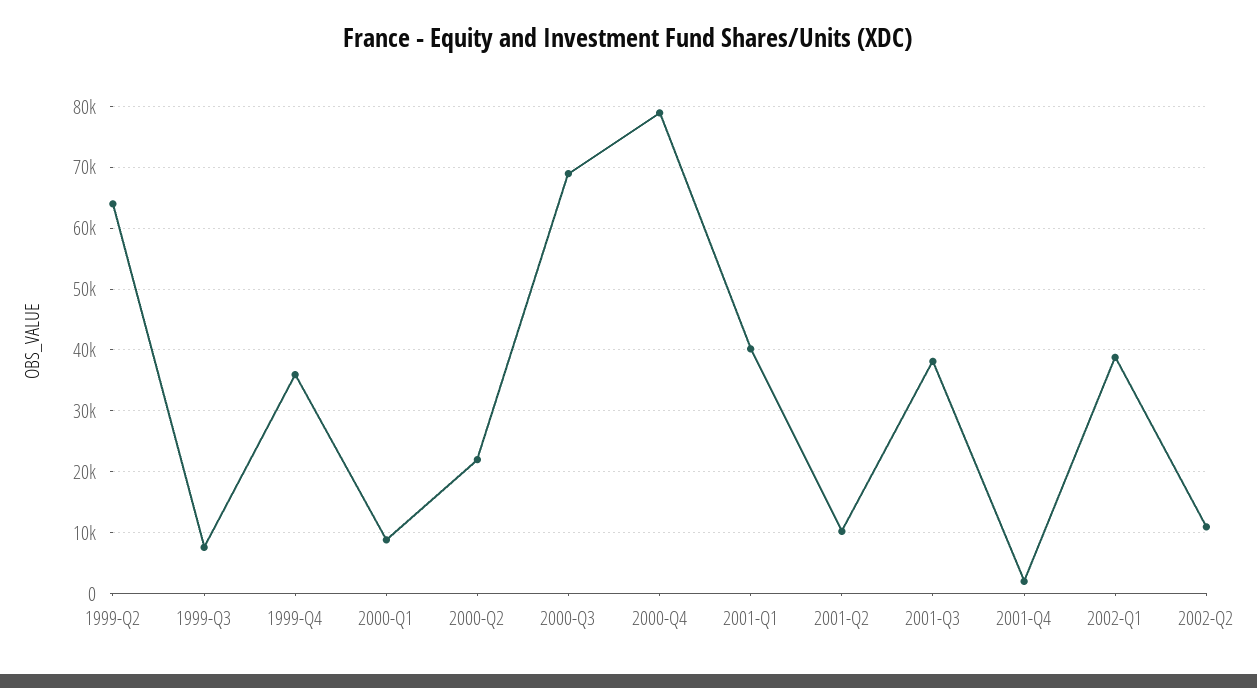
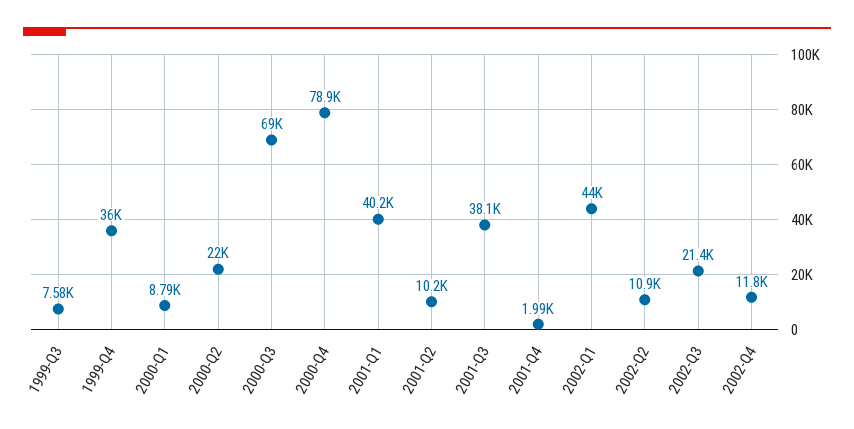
1999-Q2: 64000 -> none
2002-Q1: 39000 -> 44000
2002-Q3: none -> 21400
2002-Q4: none -> 11800

